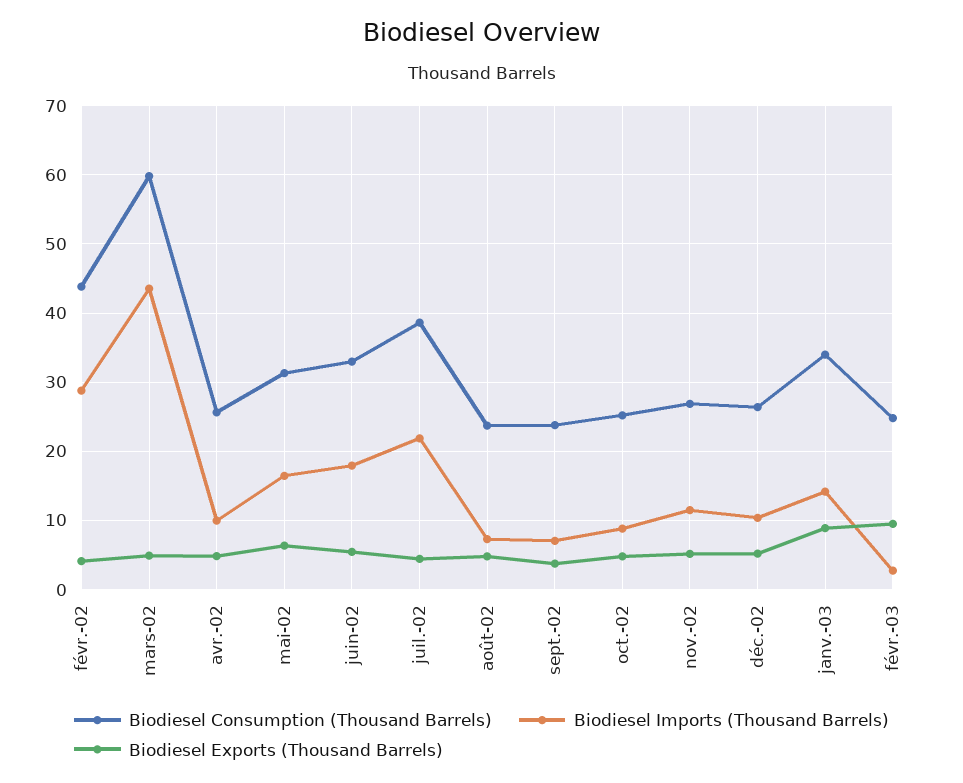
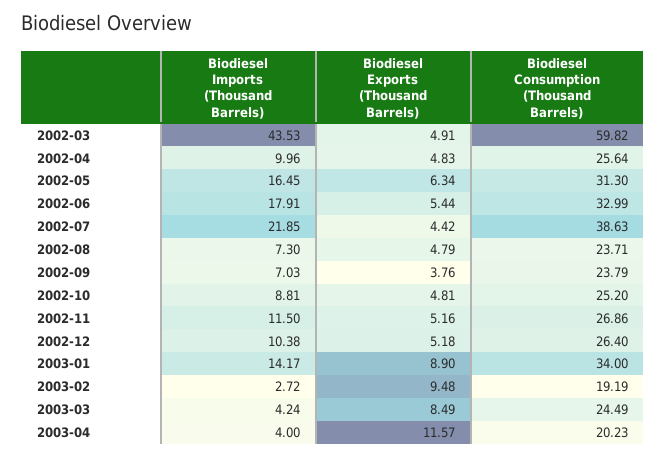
Biodiesel Consumption (Thousand Barrels), févr.-02: 44 -> none
Biodiesel Imports (Thousand Barrels), févr.-02: 29 -> none
Biodiesel Exports (Thousand Barrels), févr.-02: 4 -> none
Biodiesel Consumption (Thousand Barrels), févr.-03: 25 -> 19.19
Biodiesel Imports (Thousand Barrels), 2003-03: none -> 4.24
Biodiesel Exports (Thousand Barrels), 2003-03: none -> 8.49
Biodiesel Consumption (Thousand Barrels), 2003-03: none -> 24.49
Biodiesel Imports (Thousand Barrels), 2003-04: none -> 4
Biodiesel Exports (Thousand Barrels), 2003-04: none -> 11.57
Biodiesel Consumption (Thousand Barrels), 2003-04: none -> 20.23

